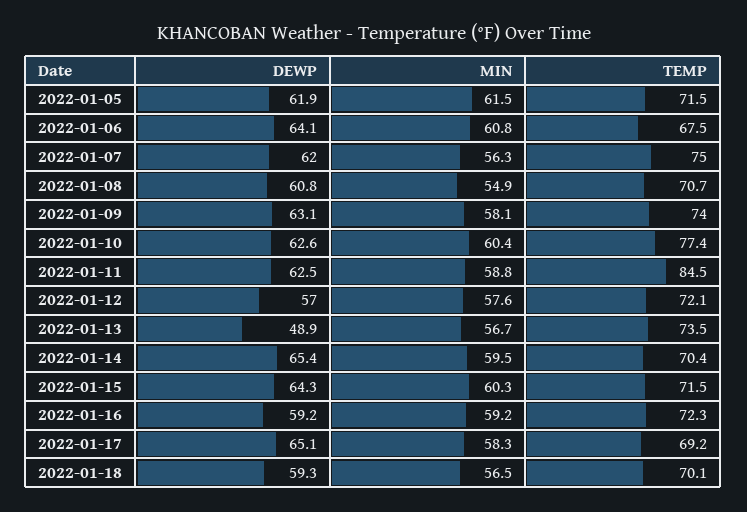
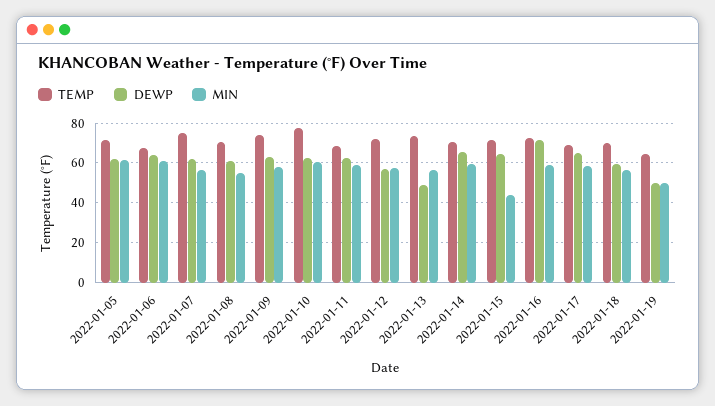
TEMP, 2022-01-11: 84.5 -> 70
MIN, 2022-01-15: 60.3 -> 45
DEWP, 2022-01-16: 59.2 -> 70
TEMP, 2022-01-19: none -> 65
DEWP, 2022-01-19: none -> 50
MIN, 2022-01-19: none -> 50

